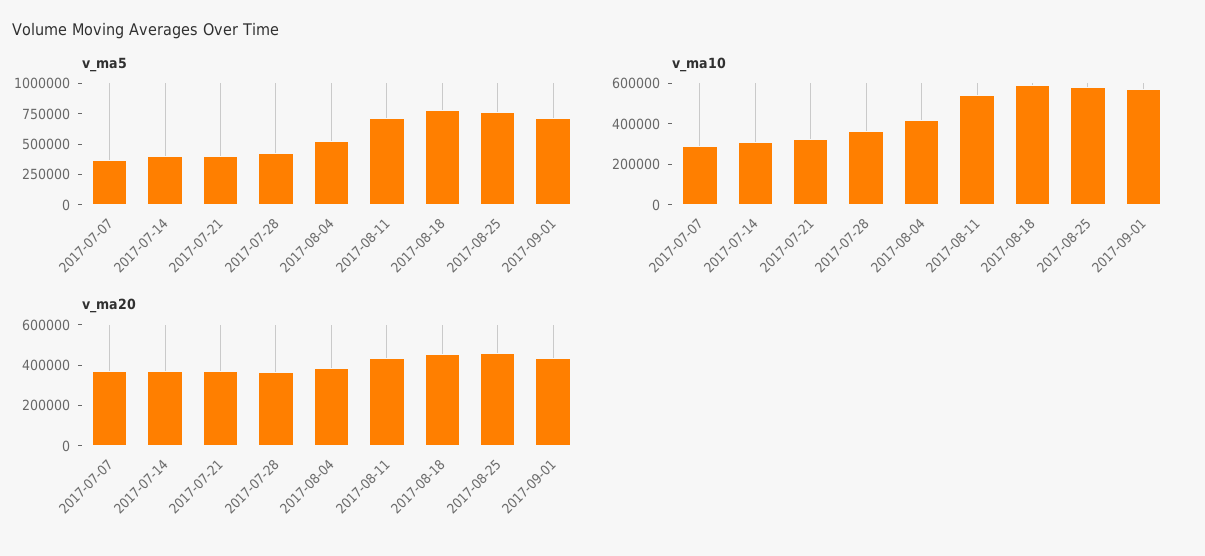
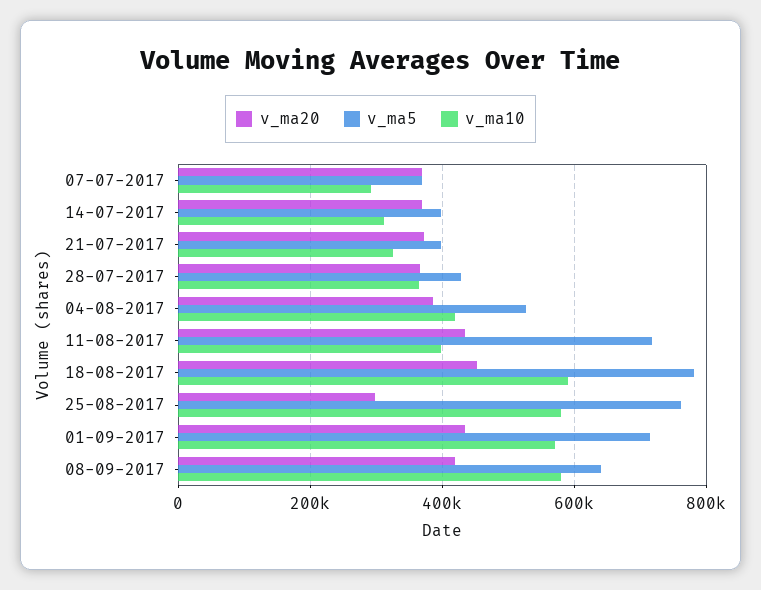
v_ma10, 2017-08-11: 550000 -> 400000
v_ma20, 2017-08-25: 450000 -> 300000
v_ma20, 08-09-2017: none -> 420000
v_ma5, 08-09-2017: none -> 640000
v_ma10, 08-09-2017: none -> 580000

